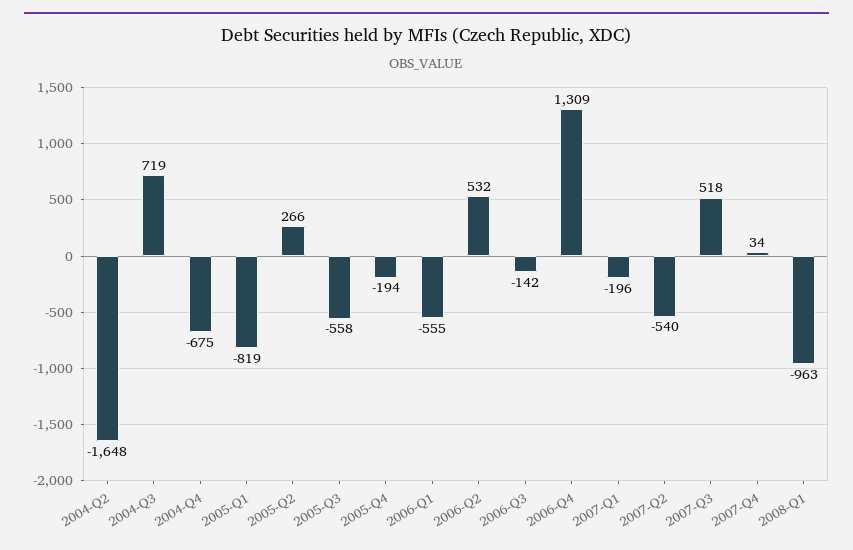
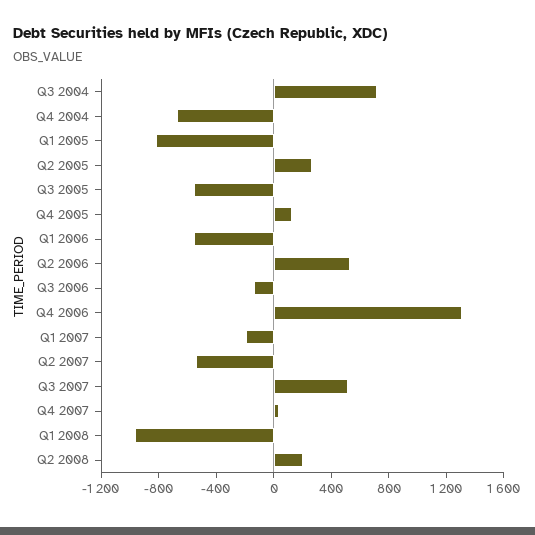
2004-Q2: -1648 -> none
2005-Q4: -194 -> 100
Q2 2008: none -> 200

